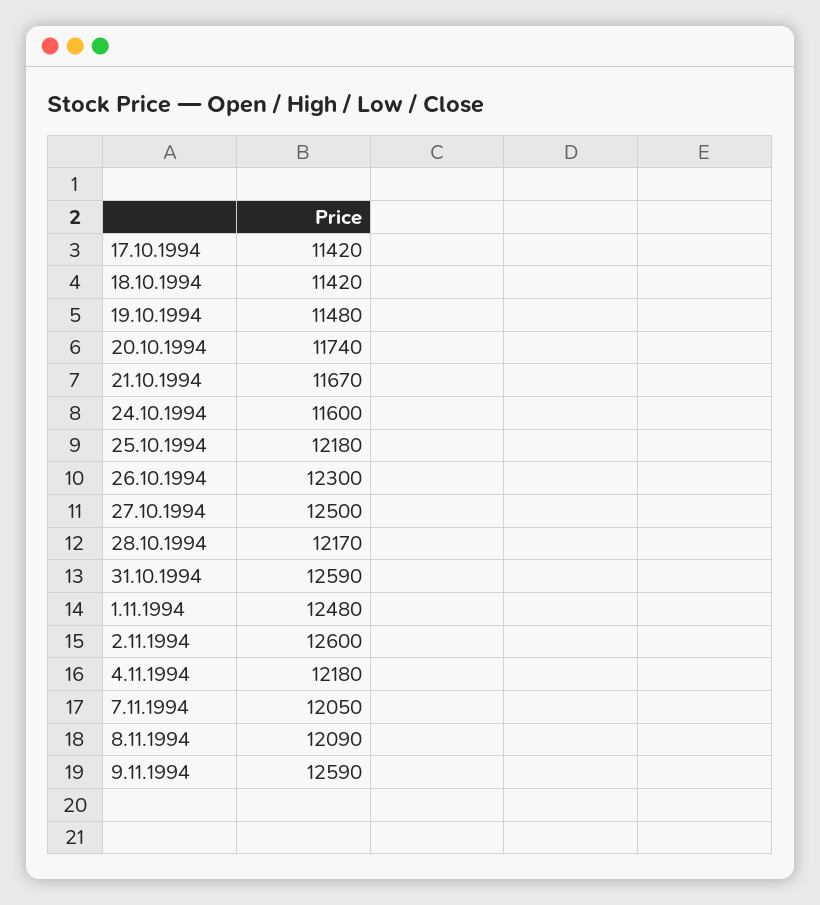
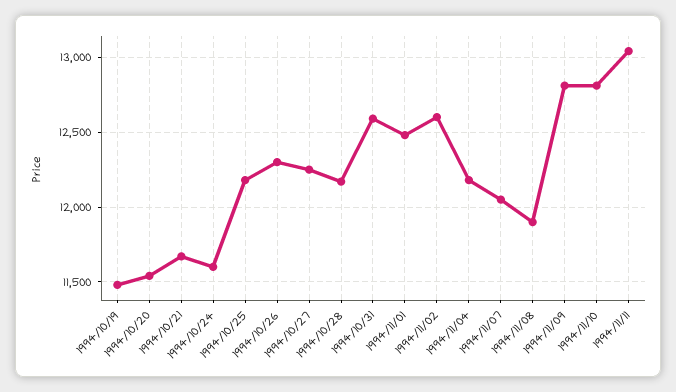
17.10.1994: 11420 -> none
18.10.1994: 11420 -> none
20.10.1994: 11740 -> 11550
27.10.1994: 12500 -> 12250
8.11.1994: 12090 -> 11900
9.11.1994: 12590 -> 12800
1994/11/10: none -> 12800
1994/11/11: none -> 13050

